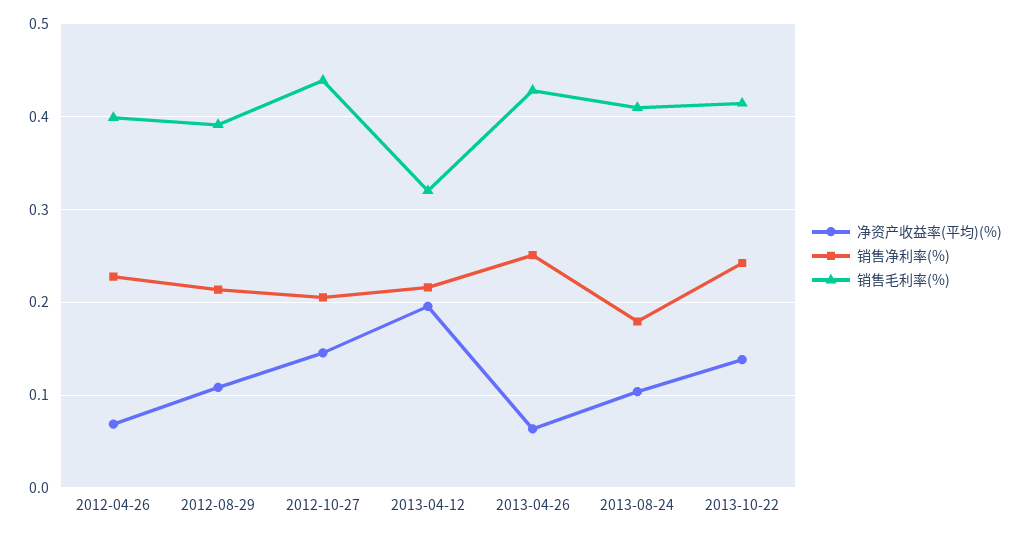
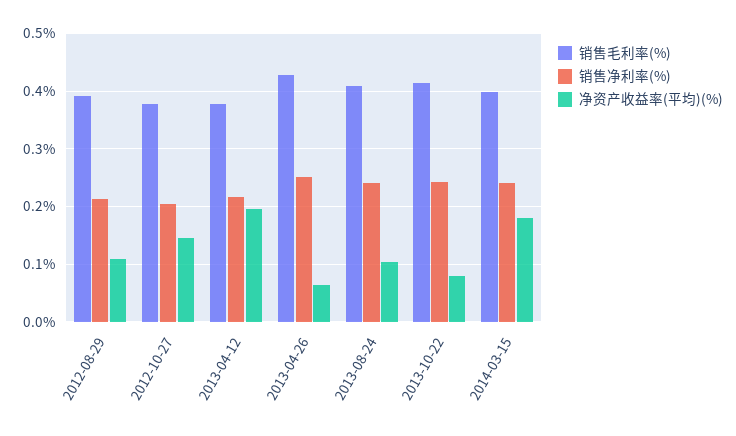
净资产收益率(平均)(%), 2012-04-26: 0.07 -> none
销售净利率(%), 2012-04-26: 0.23 -> none
销售毛利率(%), 2012-04-26: 0.4 -> none
销售毛利率(%), 2012-10-27: 0.44 -> 0.38
销售毛利率(%), 2013-04-12: 0.32 -> 0.38
销售净利率(%), 2013-08-24: 0.18 -> 0.24
净资产收益率(平均)(%), 2013-10-22: 0.14 -> 0.08
销售毛利率(%), 2014-03-15: none -> 0.4
销售净利率(%), 2014-03-15: none -> 0.24
净资产收益率(平均)(%), 2014-03-15: none -> 0.18

